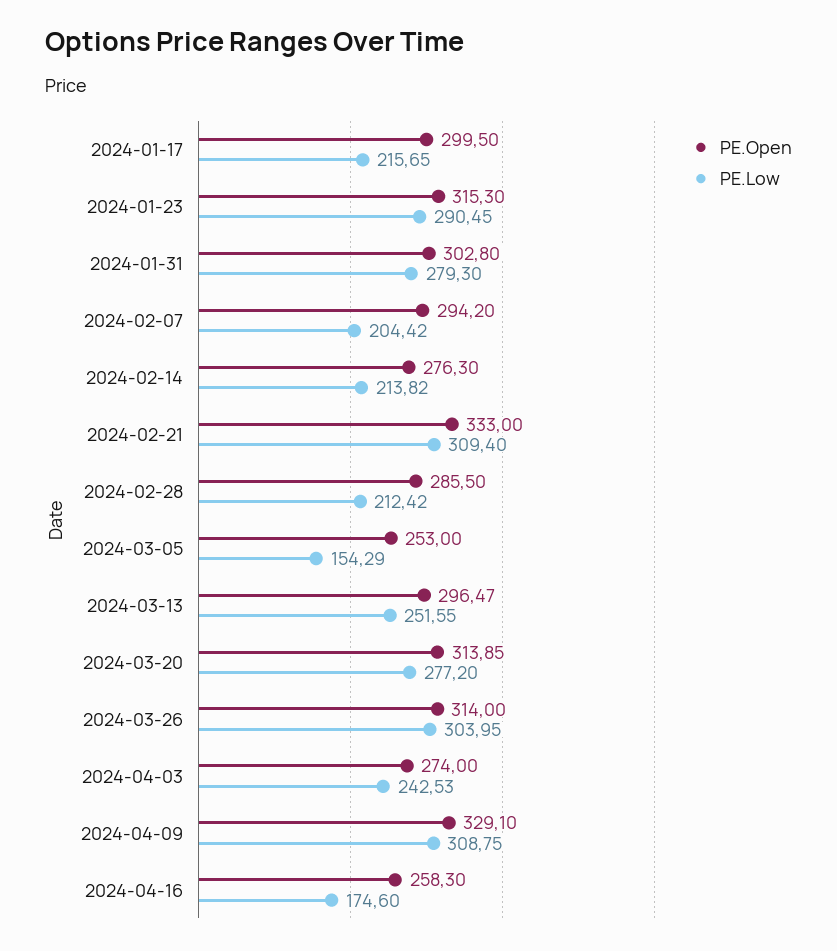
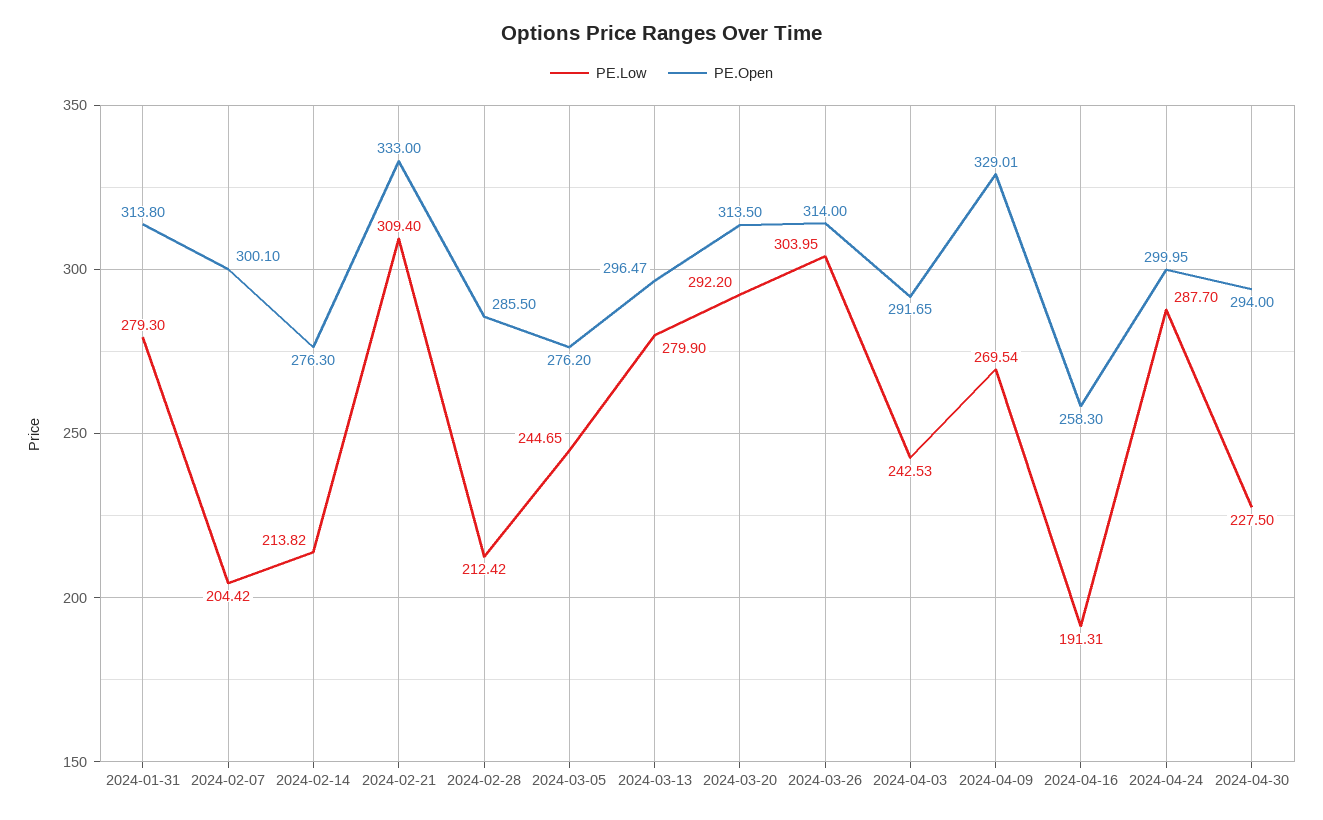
PE.Open, 2024-01-17: 299.5 -> none
PE.Low, 2024-01-17: 215.65 -> none
PE.Open, 2024-01-23: 315.3 -> none
PE.Low, 2024-01-23: 290.45 -> none
PE.Open, 2024-01-31: 302.8 -> 313.8
PE.Open, 2024-02-07: 294.2 -> 300.1
PE.Open, 2024-03-05: 253 -> 276.2
PE.Low, 2024-03-05: 154.29 -> 244.65
PE.Low, 2024-03-13: 251.55 -> 279.9
PE.Open, 2024-03-20: 313.85 -> 313.5
PE.Low, 2024-03-20: 277.2 -> 292.2
PE.Open, 2024-04-03: 274 -> 291.65
PE.Open, 2024-04-09: 329.1 -> 329.01
PE.Low, 2024-04-09: 308.75 -> 269.54
PE.Low, 2024-04-16: 174.6 -> 191.31
PE.Low, 2024-04-24: none -> 287.7
PE.Open, 2024-04-24: none -> 299.95
PE.Low, 2024-04-30: none -> 227.5
PE.Open, 2024-04-30: none -> 294

